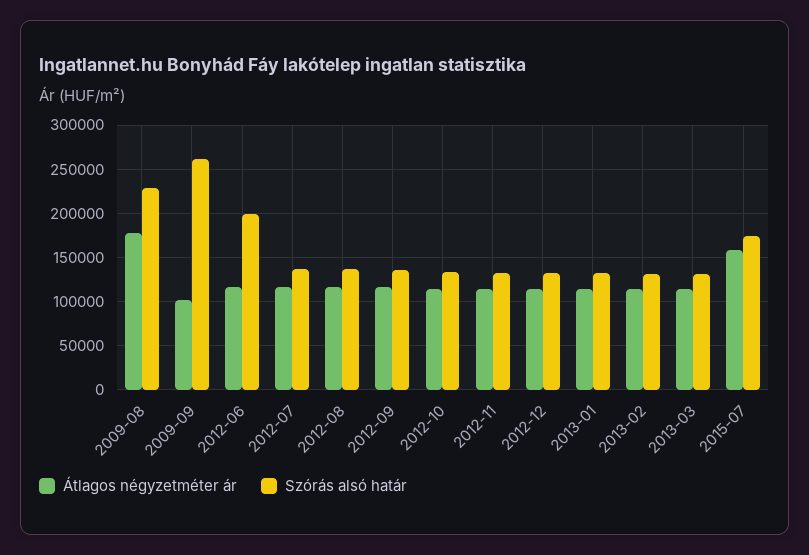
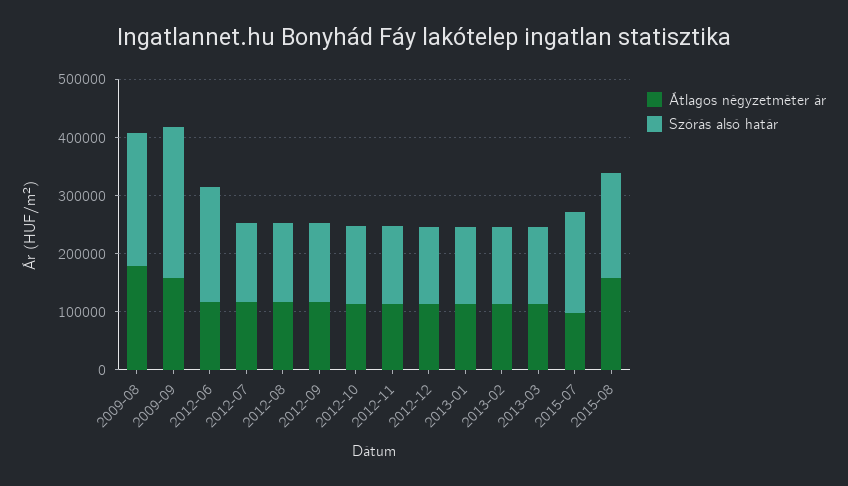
Átlagos négyzetméter ár, 2009-09: 100000 -> 160000
Átlagos négyzetméter ár, 2015-07: 160000 -> 100000
Átlagos négyzetméter ár, 2015-08: none -> 160000
Szórás alsó határ, 2015-08: none -> 180000

